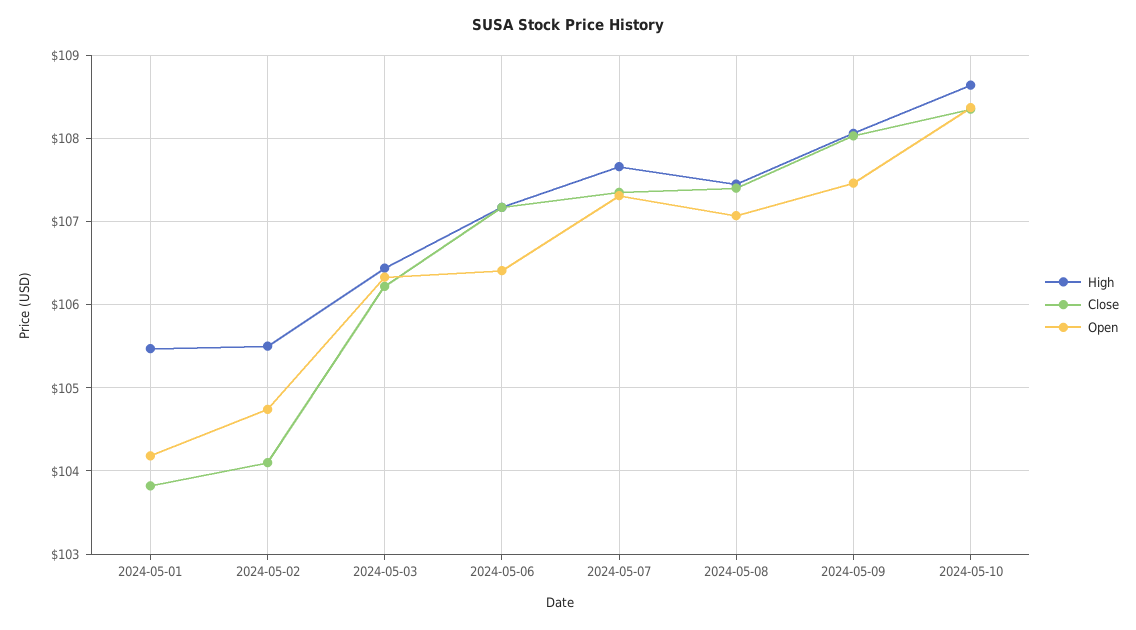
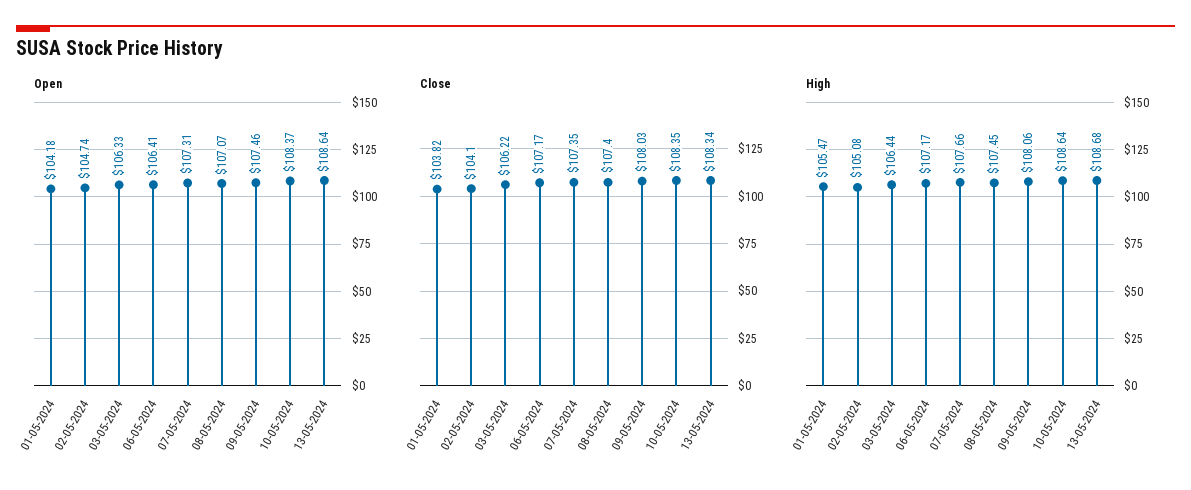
High, 2024-05-02: 105.5 -> 105.08
Open, 13-05-2024: none -> 108.64
Close, 13-05-2024: none -> 108.34
High, 13-05-2024: none -> 108.68

